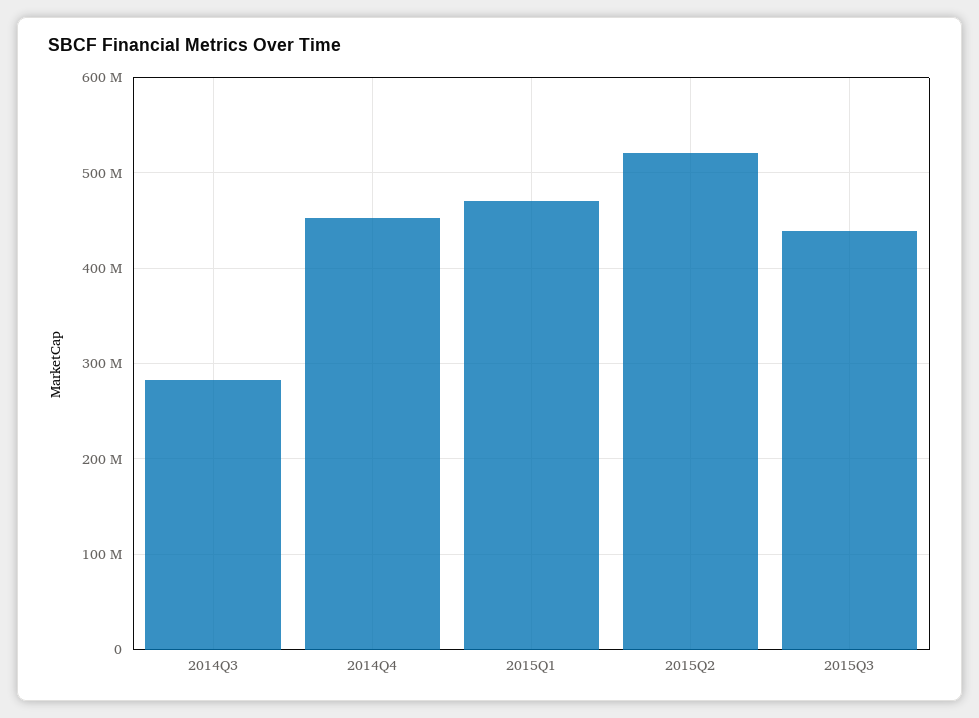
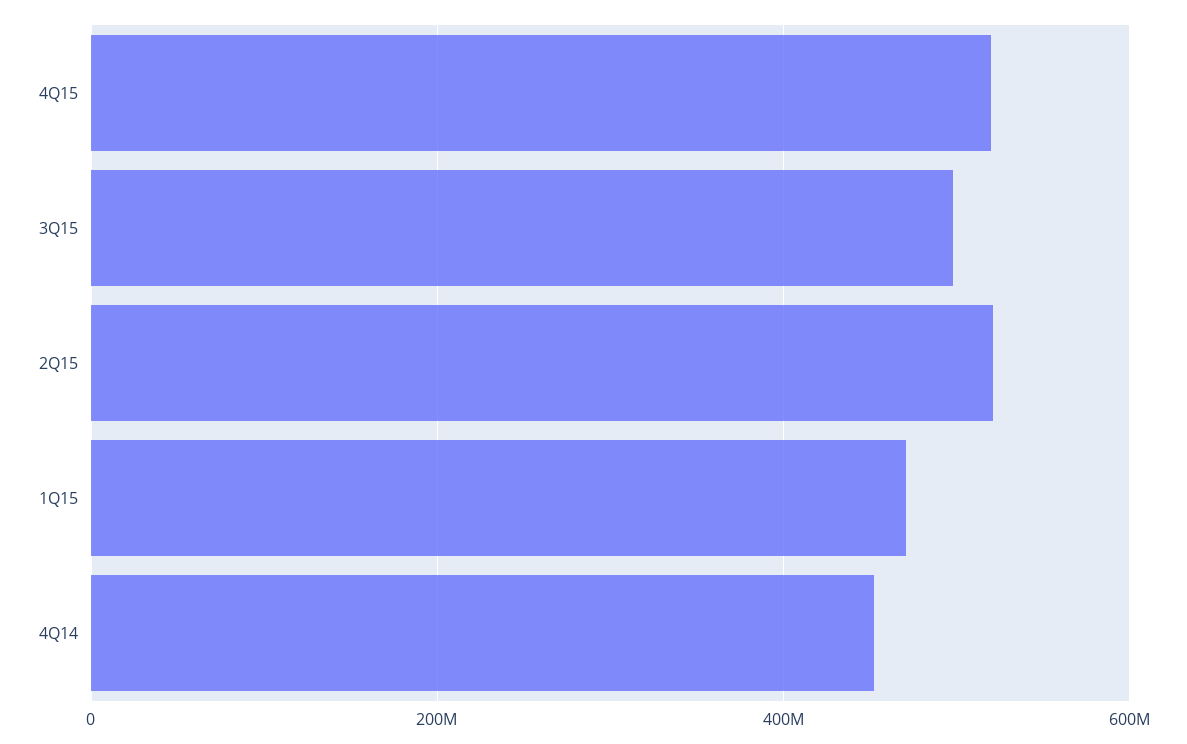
2014Q3: 280000000 -> none
2015Q3: 440000000 -> 500000000
4Q15: none -> 520000000

